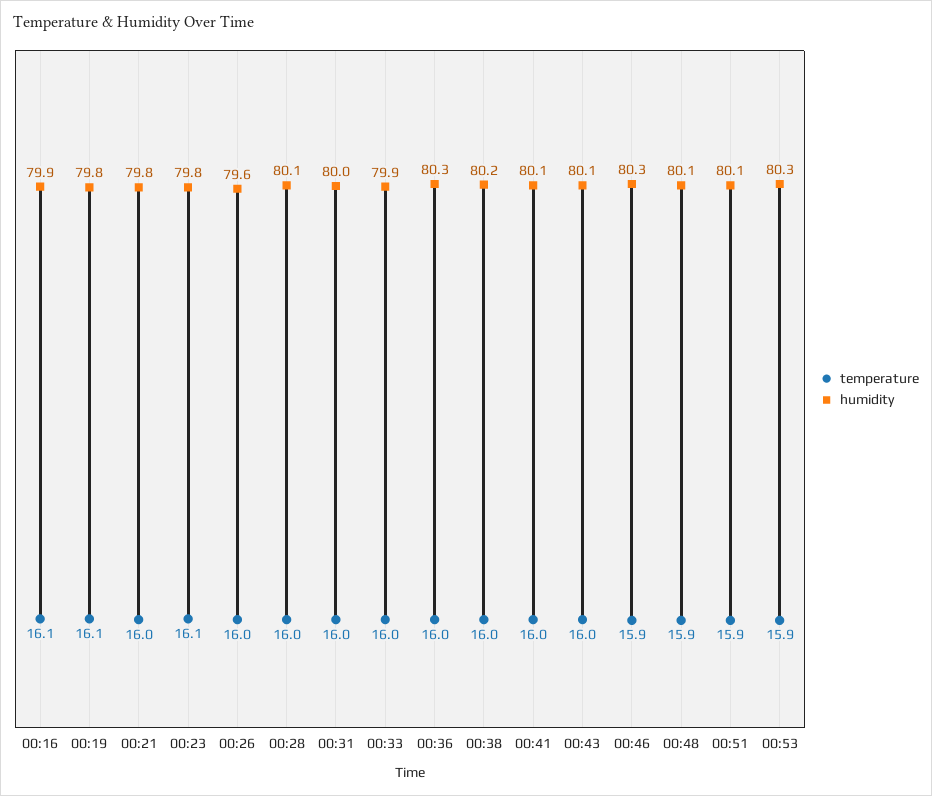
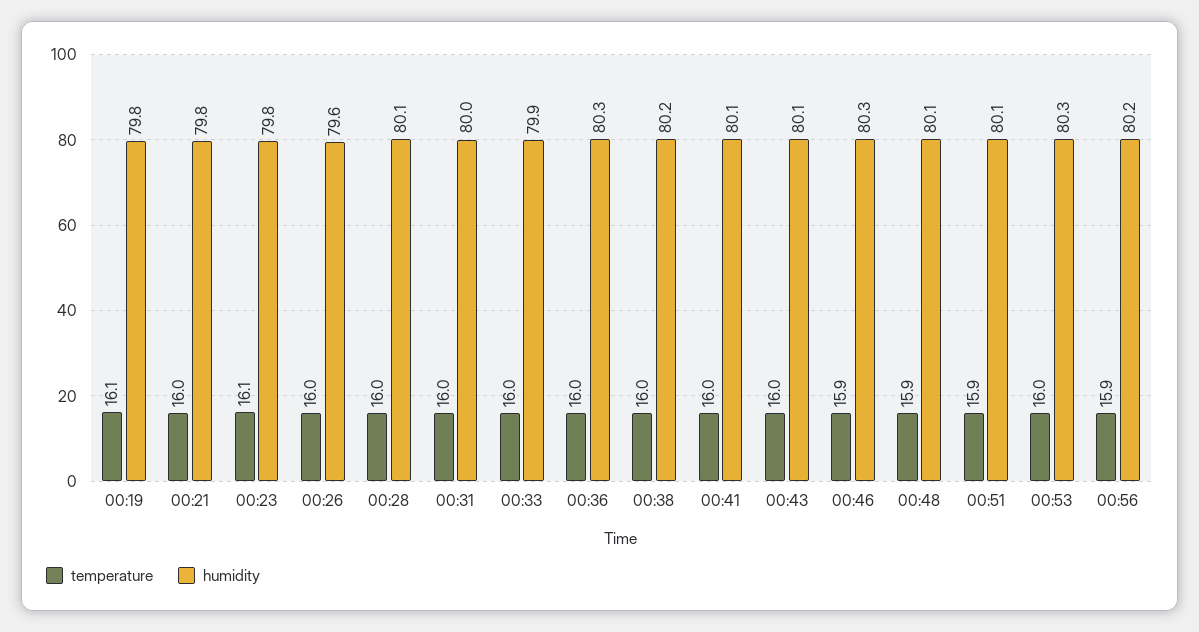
temperature, 00:16: 16.1 -> none
humidity, 00:16: 79.9 -> none
temperature, 00:53: 15.9 -> 16
temperature, 00:56: none -> 15.9
humidity, 00:56: none -> 80.2

